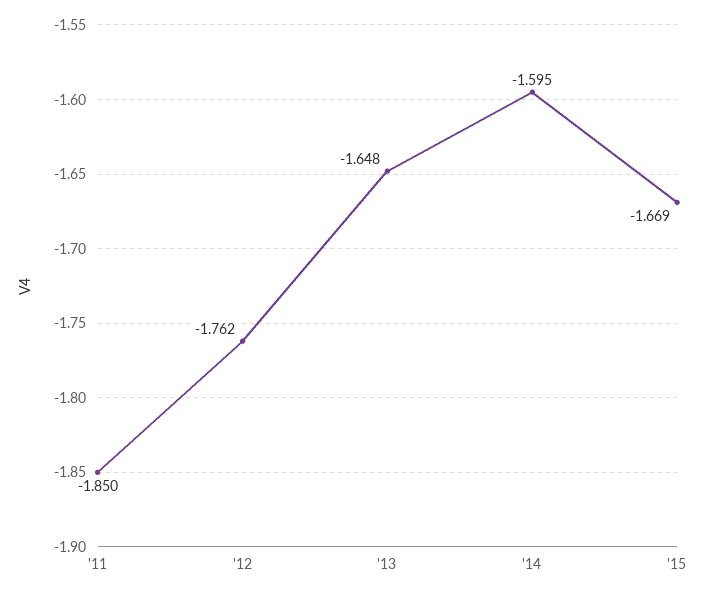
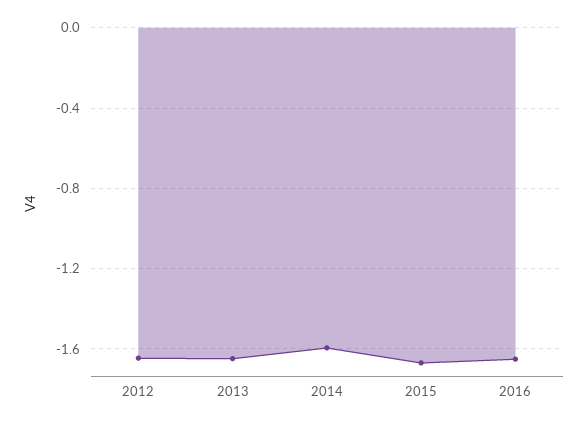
'11: -1.85 -> none
'12: -1.762 -> -1.65
2016: none -> -1.65

